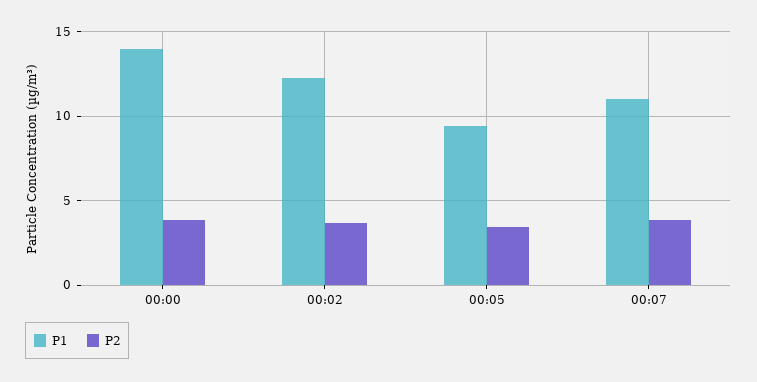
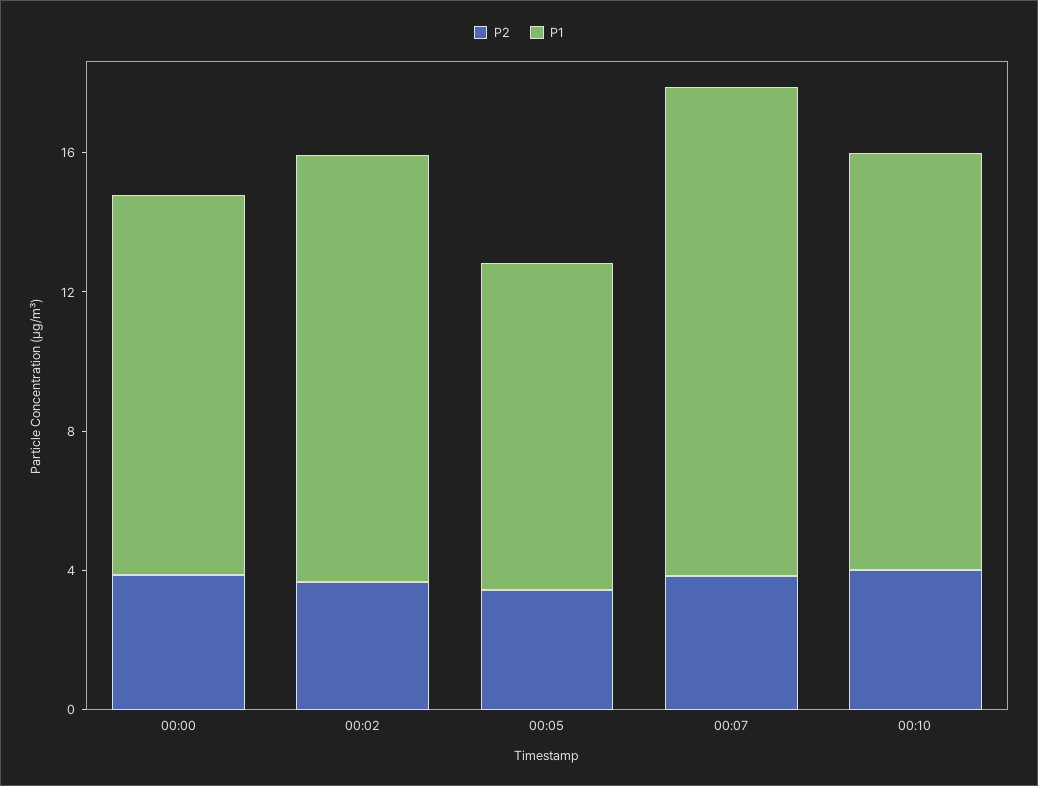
P1, 00:00: 14 -> 11
P1, 00:07: 11 -> 14
P2, 00:10: none -> 4
P1, 00:10: none -> 12

